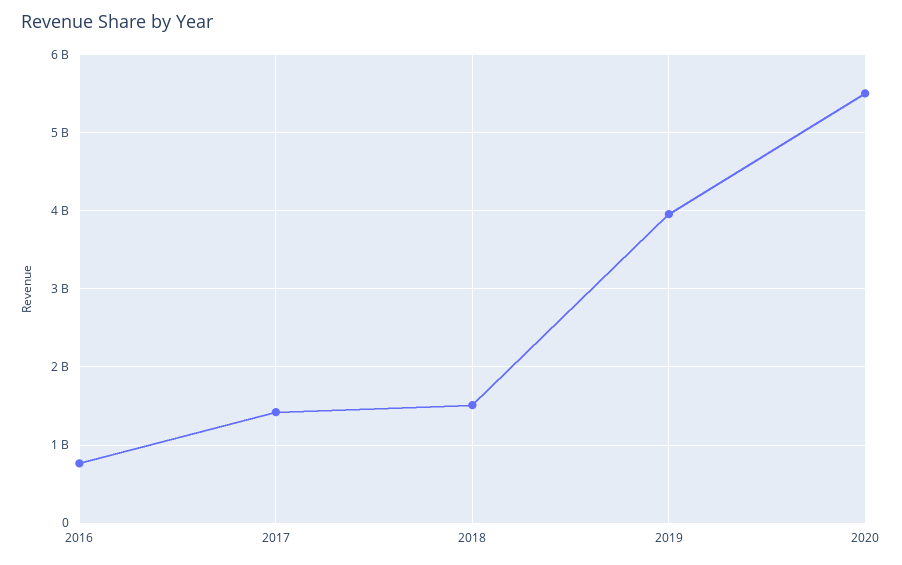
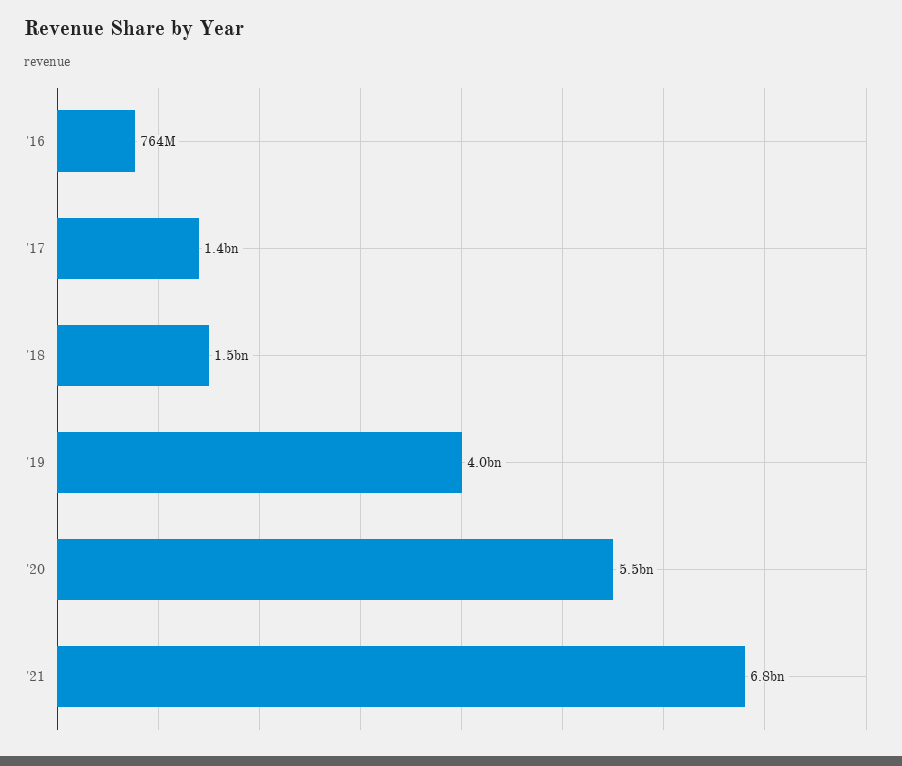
'21: none -> 6800000000

